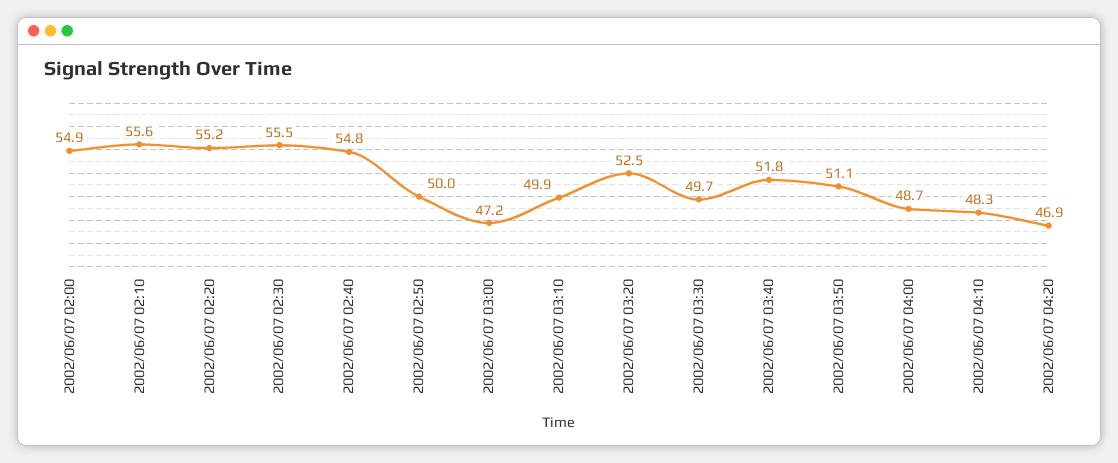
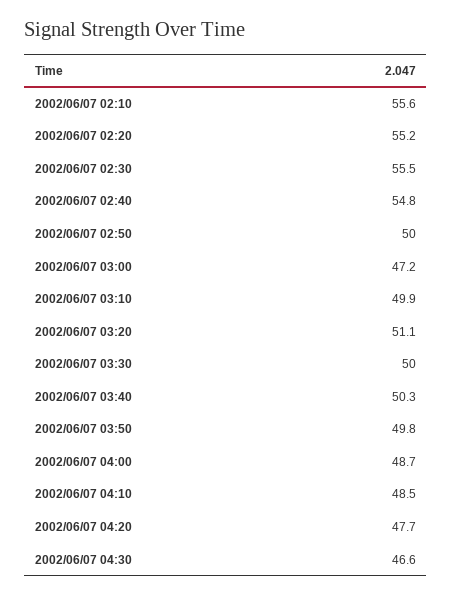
2002/06/07 02:00: 54.9 -> none
2002/06/07 03:20: 52.5 -> 51.1
2002/06/07 03:30: 49.7 -> 50
2002/06/07 03:40: 51.8 -> 50.3
2002/06/07 03:50: 51.1 -> 49.8
2002/06/07 04:10: 48.3 -> 48.5
2002/06/07 04:20: 46.9 -> 47.7
2002/06/07 04:30: none -> 46.6

